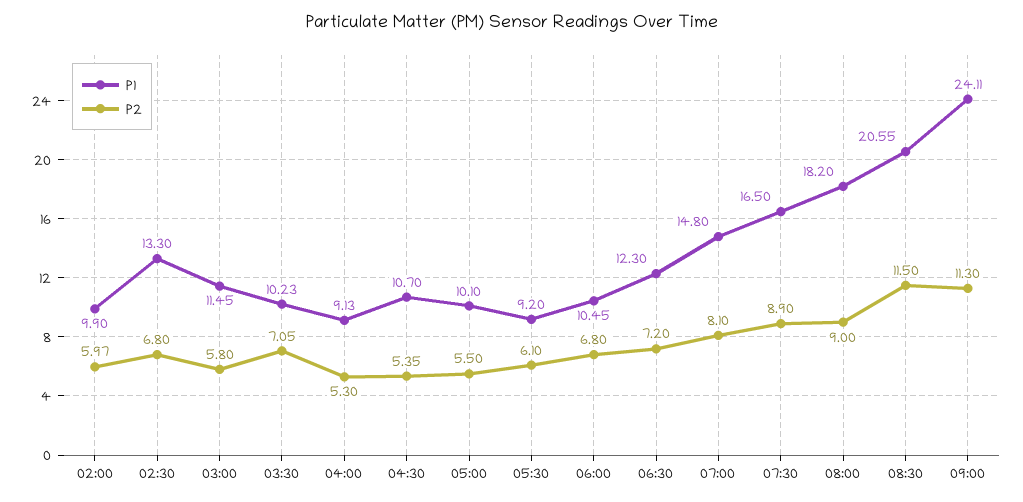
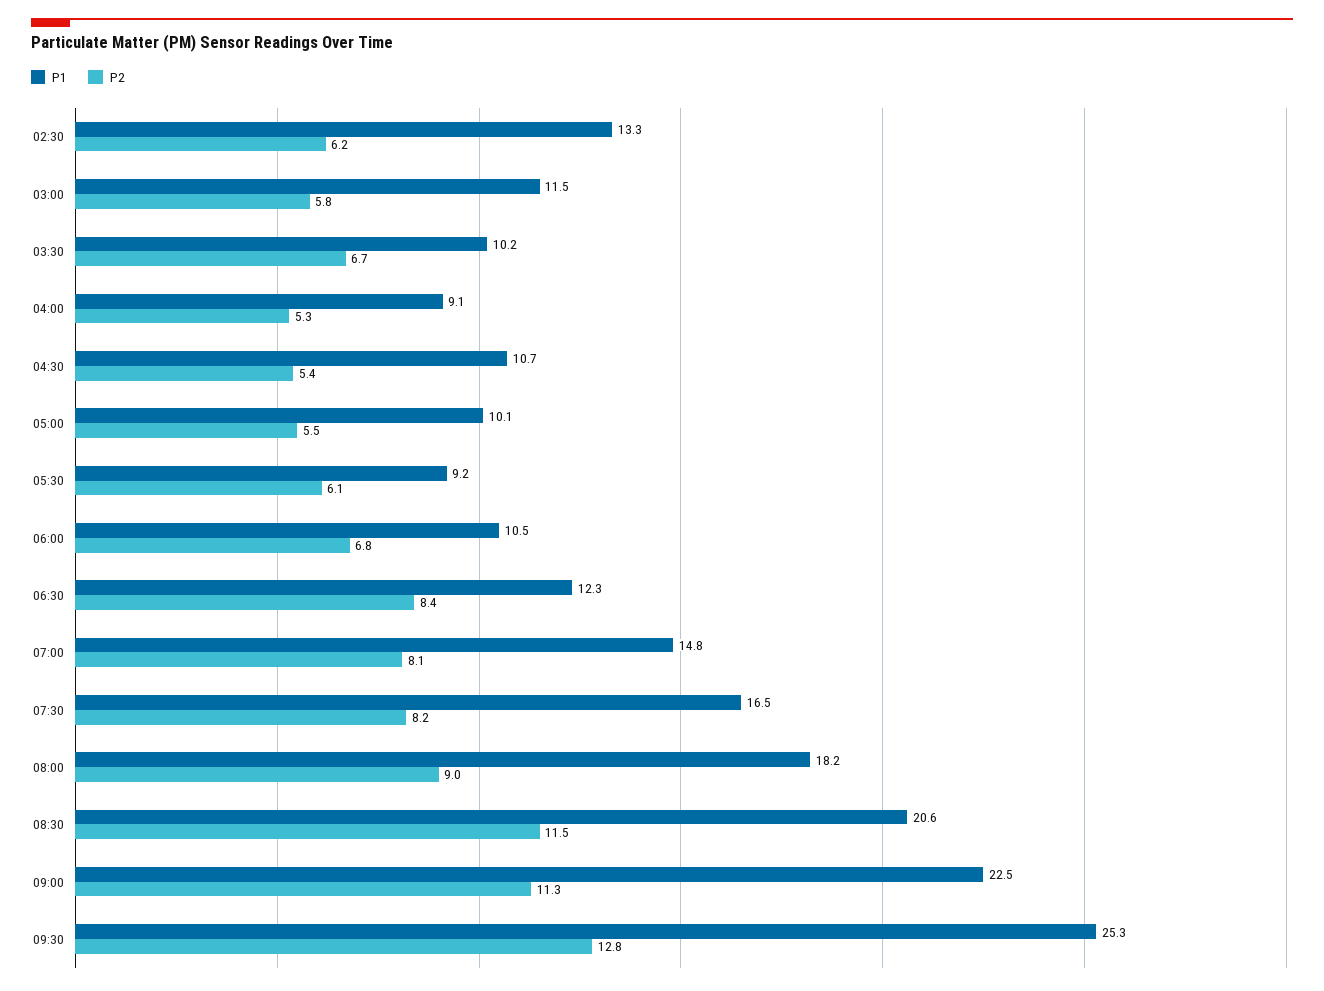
P1, 02:00: 9.9 -> none
P2, 02:00: 5.97 -> none
P2, 02:30: 6.8 -> 6.2
P2, 03:30: 7.05 -> 6.7
P2, 06:30: 7.2 -> 8.4
P2, 07:30: 8.9 -> 8.2
P1, 09:00: 24.11 -> 22.5
P1, 09:30: none -> 25.3
P2, 09:30: none -> 12.8

